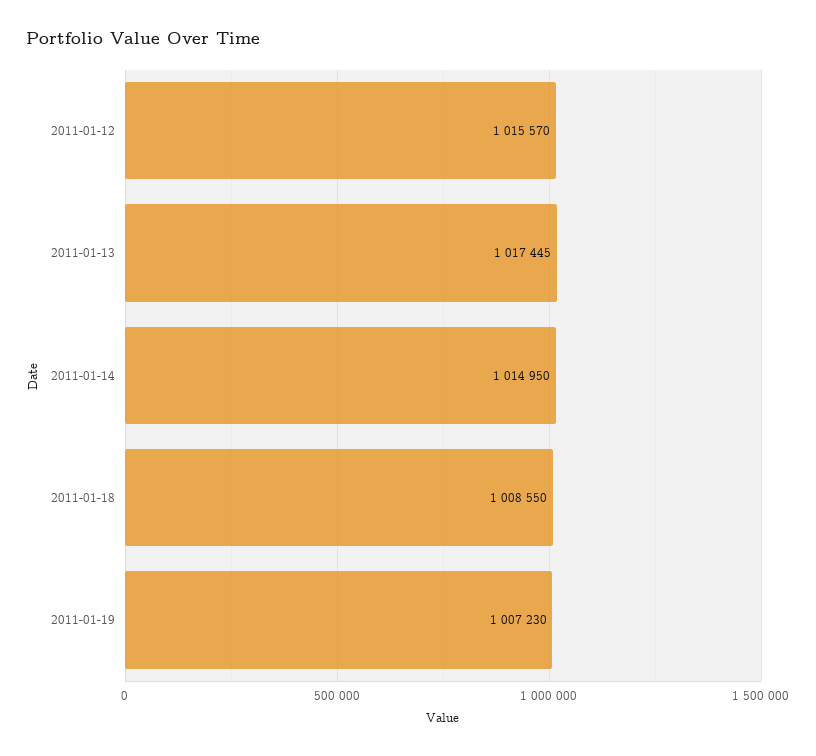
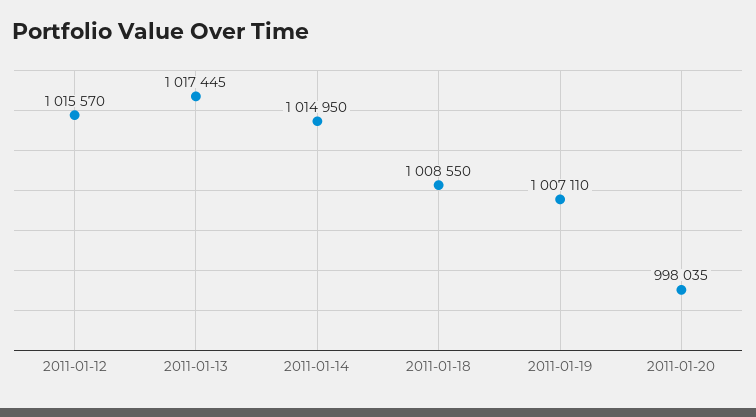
2011-01-19: 1007230 -> 1007110
2011-01-20: none -> 998035

